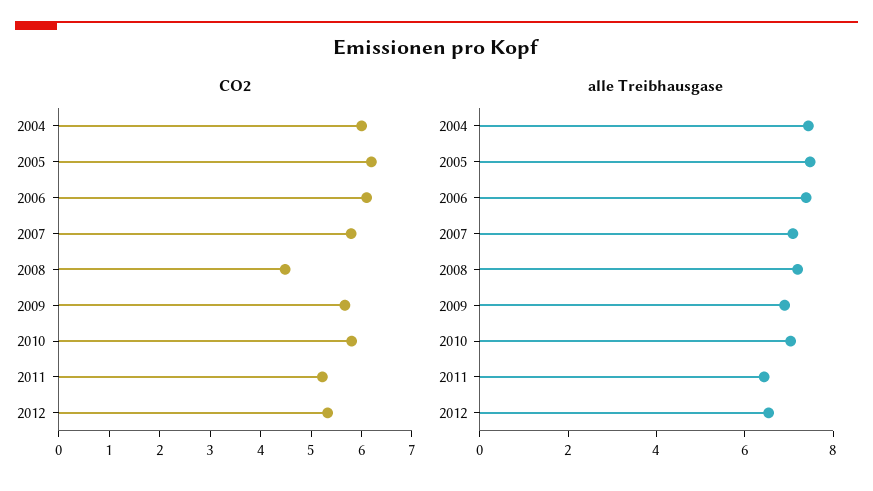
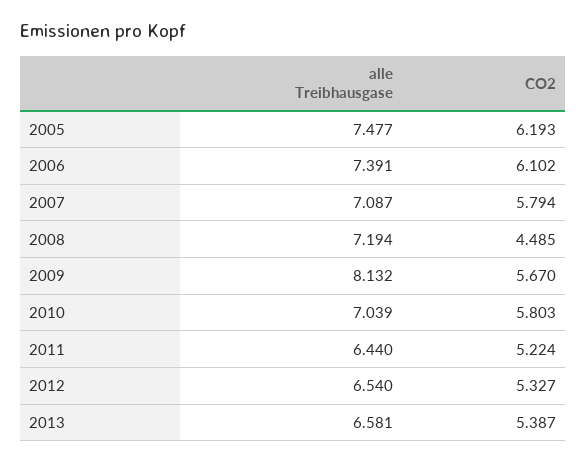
CO2, 2004: 6 -> none
alle Treibhausgase, 2004: 7.5 -> none
alle Treibhausgase, 2009: 7 -> 8.132
alle Treibhausgase, 2013: none -> 6.581
CO2, 2013: none -> 5.387

